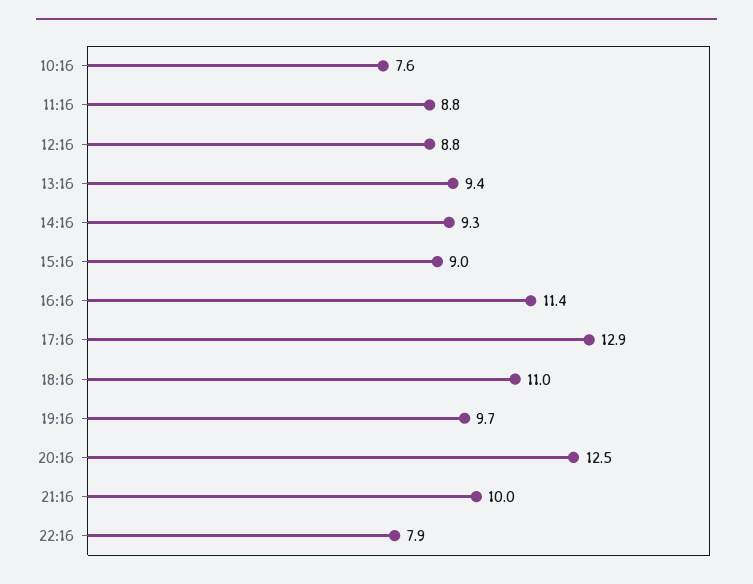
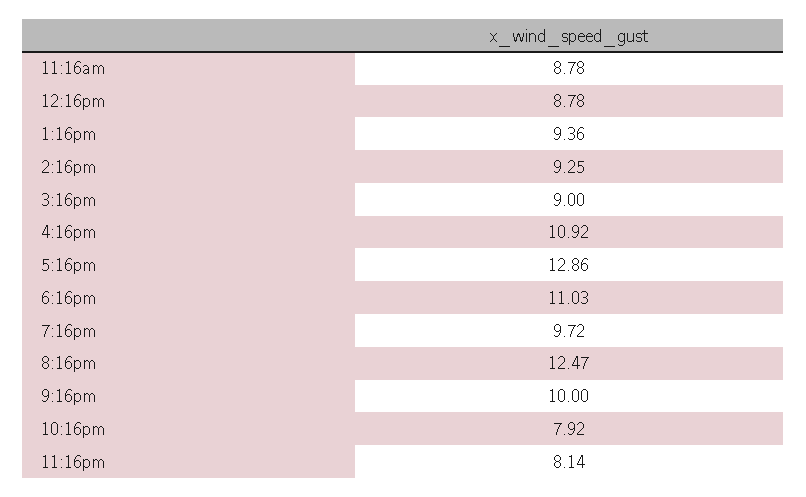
10:16: 7.6 -> none
16:16: 11.4 -> 10.92
11:16pm: none -> 8.14

